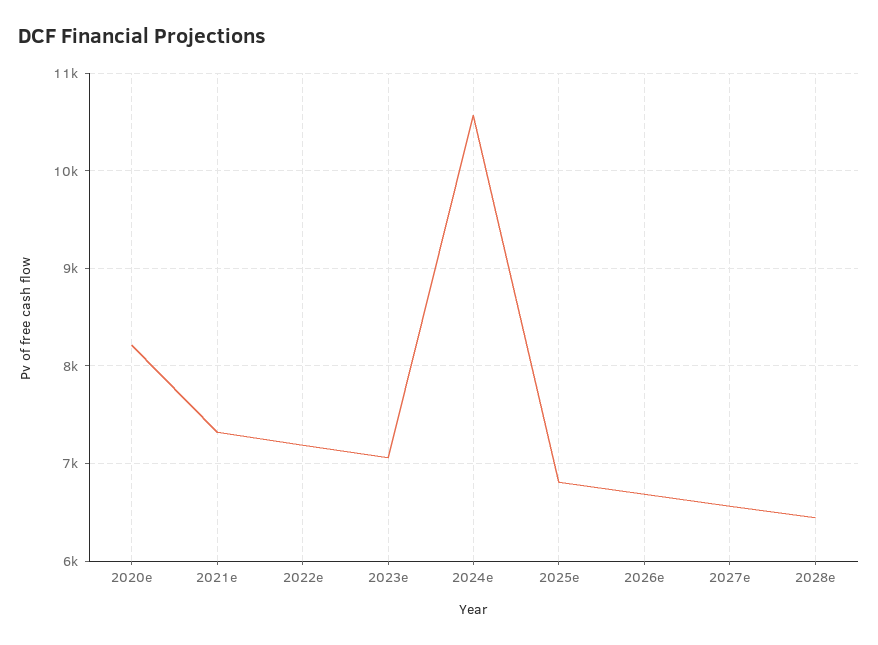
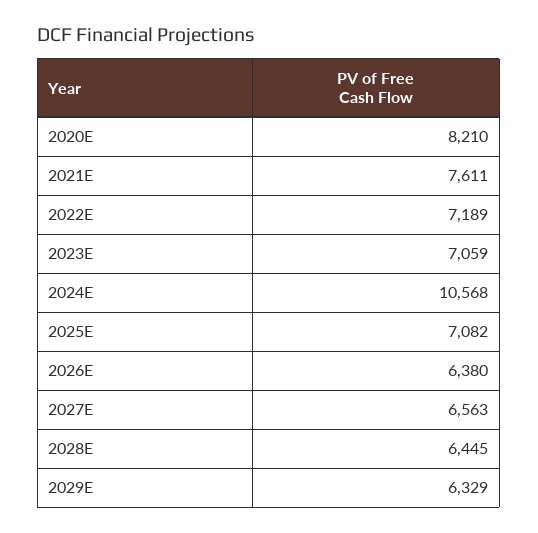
2021e: 7300 -> 7611
2025e: 6800 -> 7082
2026e: 6700 -> 6380
2029E: none -> 6329

